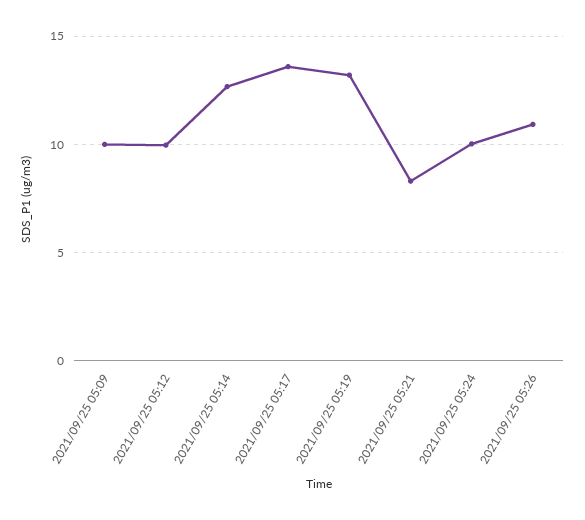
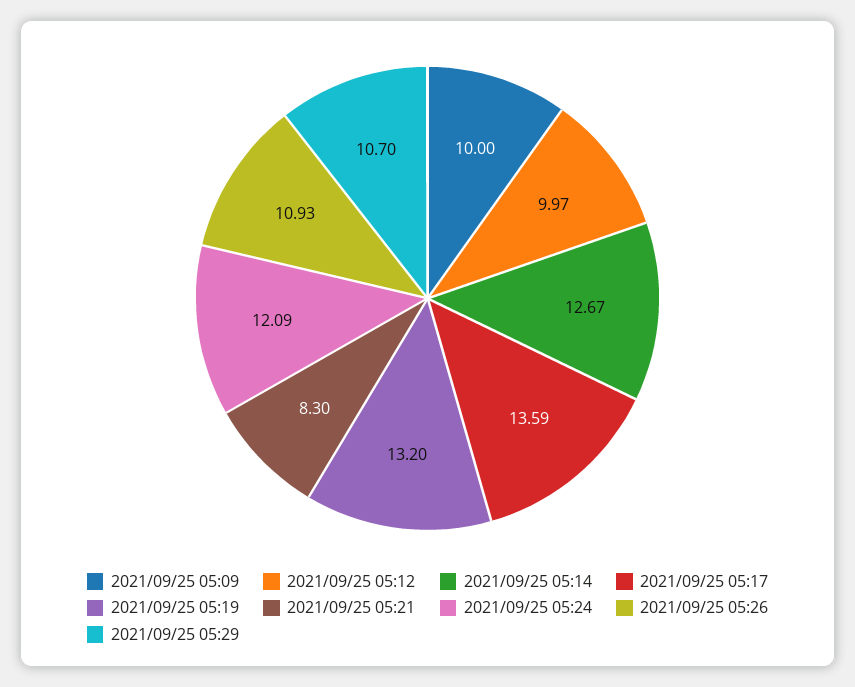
2021/09/25 05:24: 10 -> 12.09
2021/09/25 05:29: none -> 10.7

